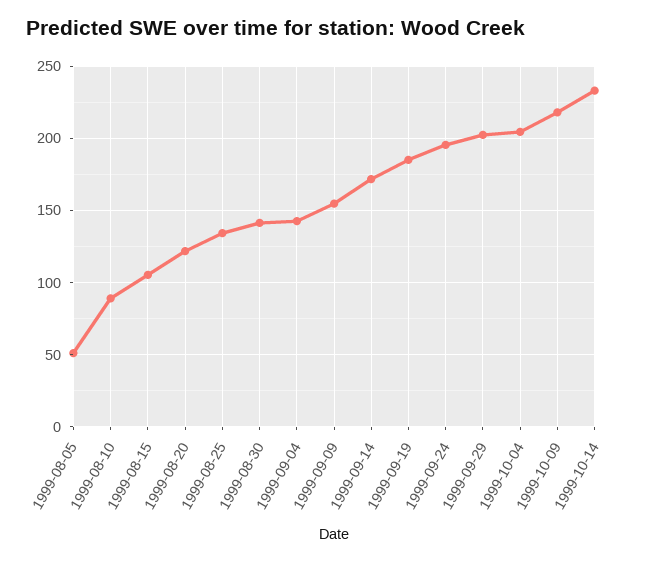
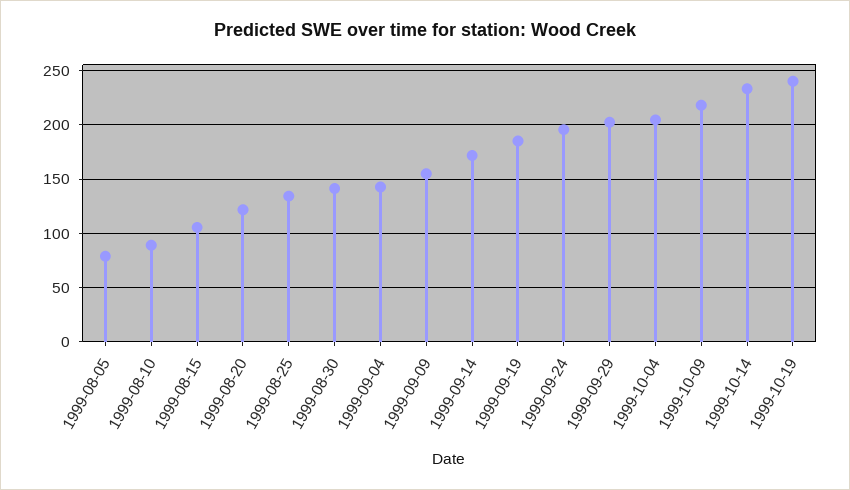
1999-08-05: 50 -> 80
1999-10-19: none -> 240

